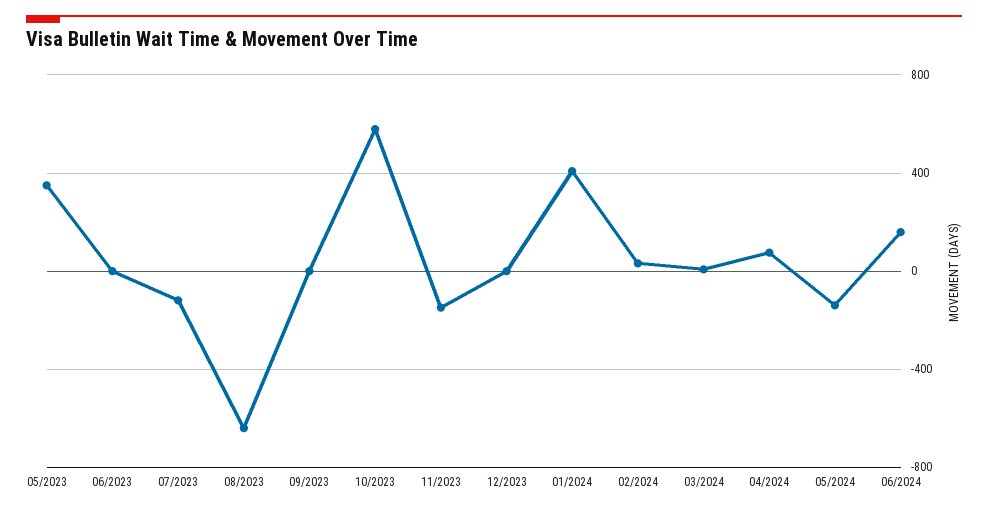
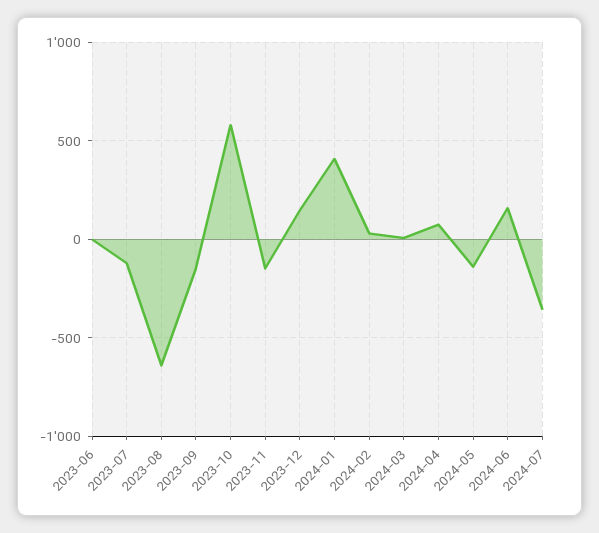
05/2023: 350 -> none
09/2023: 0 -> -150
12/2023: 0 -> 150
2024-07: none -> -350

